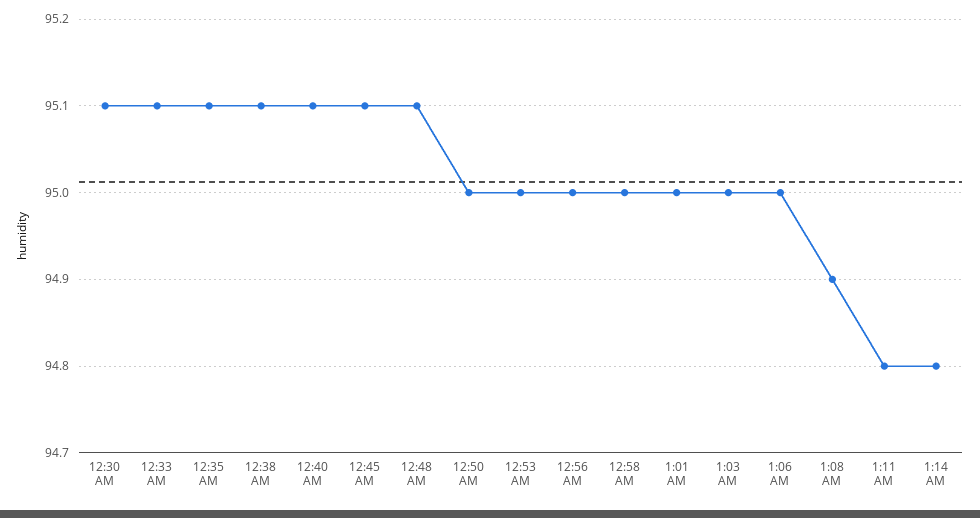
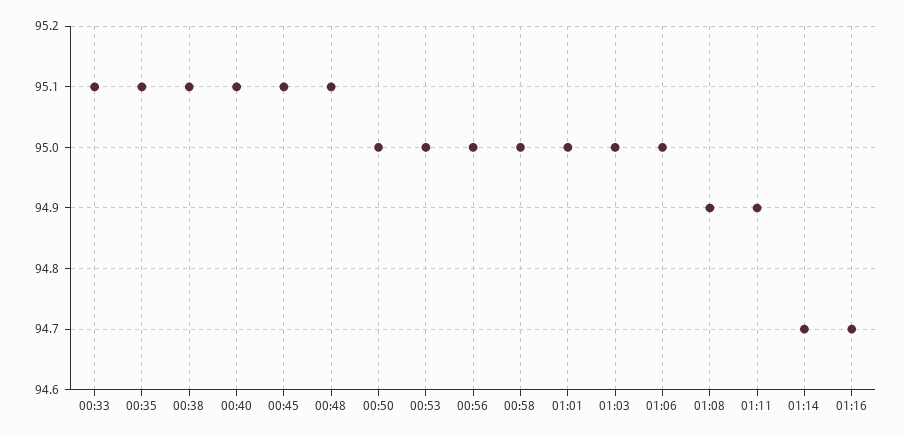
12:30 AM: 95.1 -> none
1:11 AM: 94.8 -> 94.9
1:14 AM: 94.8 -> 94.7
01:16: none -> 94.7

